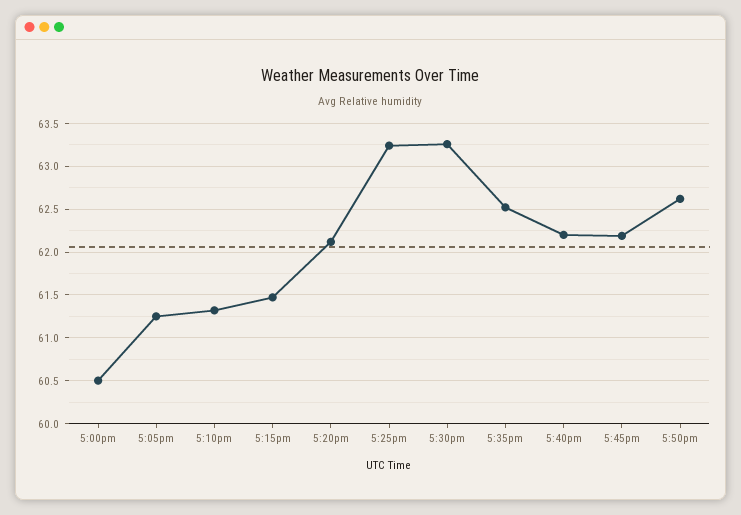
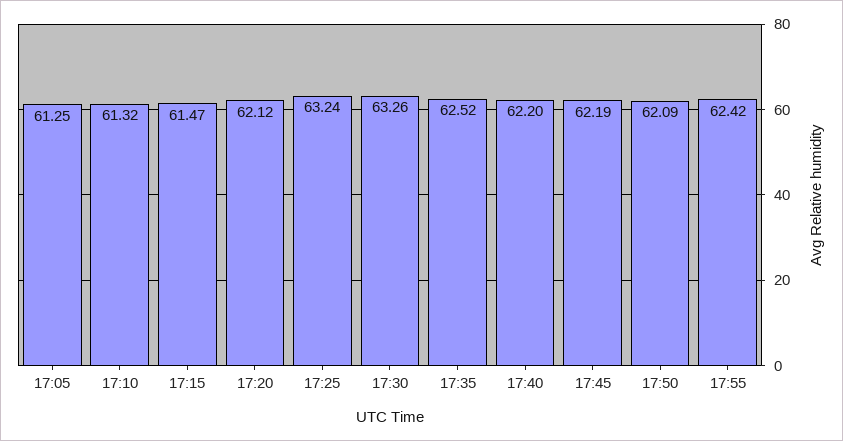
5:00pm: 60.5 -> none
5:50pm: 62.6 -> 62.09
17:55: none -> 62.42

